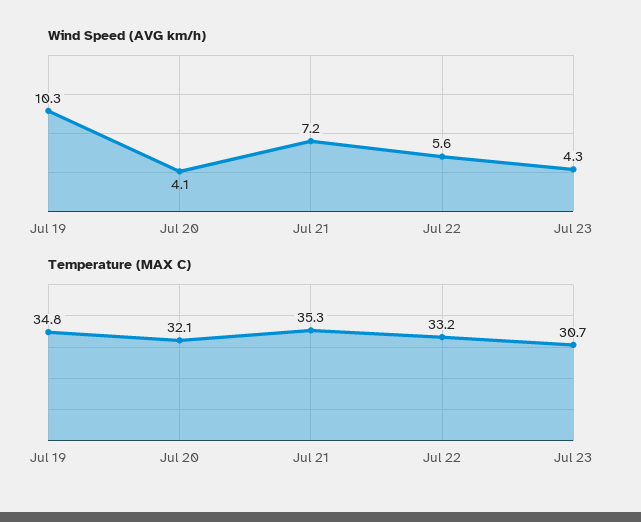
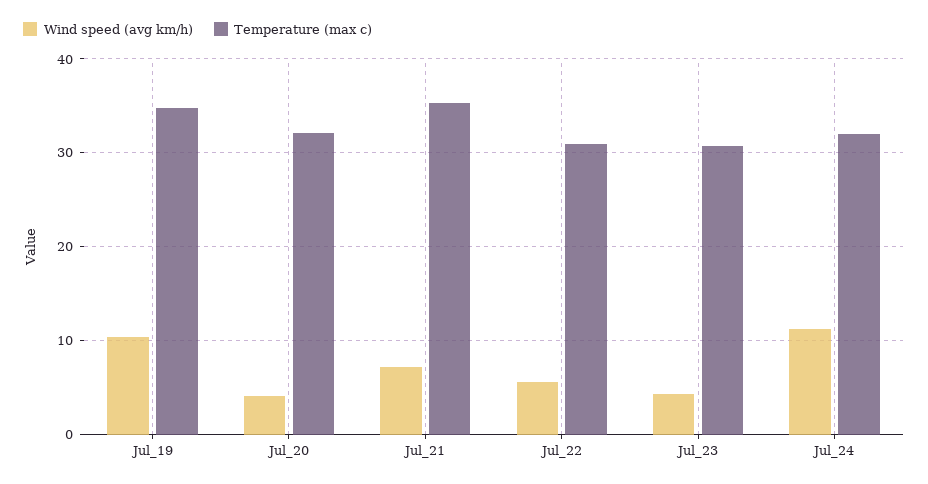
Temperature (MAX C), Jul 22: 33.2 -> 31
Wind Speed (AVG km/h), Jul_24: none -> 11
Temperature (MAX C), Jul_24: none -> 32

